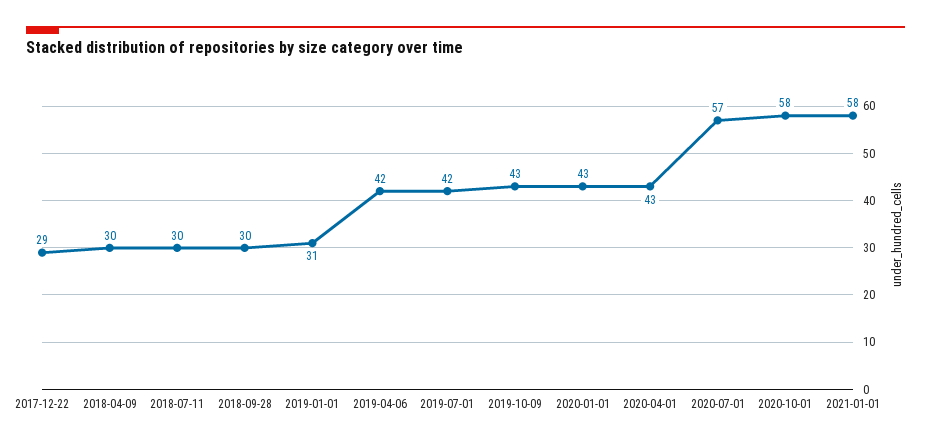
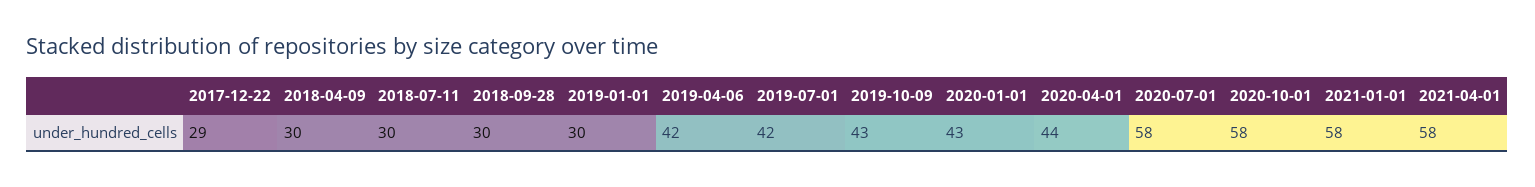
2019-01-01: 31 -> 30
2020-04-01: 43 -> 44
2020-07-01: 57 -> 58
2021-04-01: none -> 58

